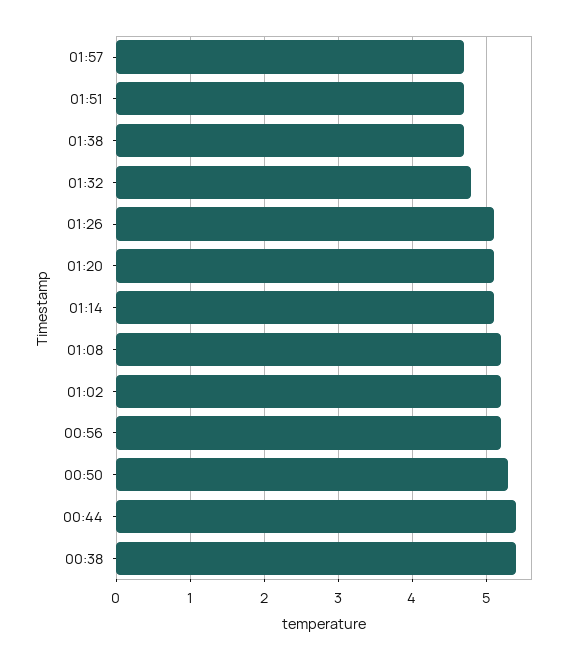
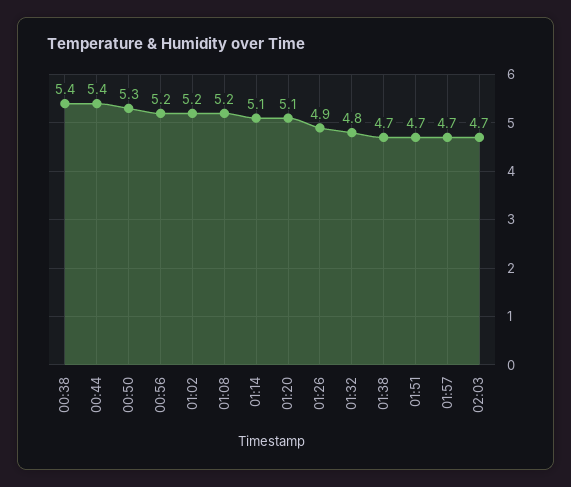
01:26: 5.1 -> 4.9
02:03: none -> 4.7

